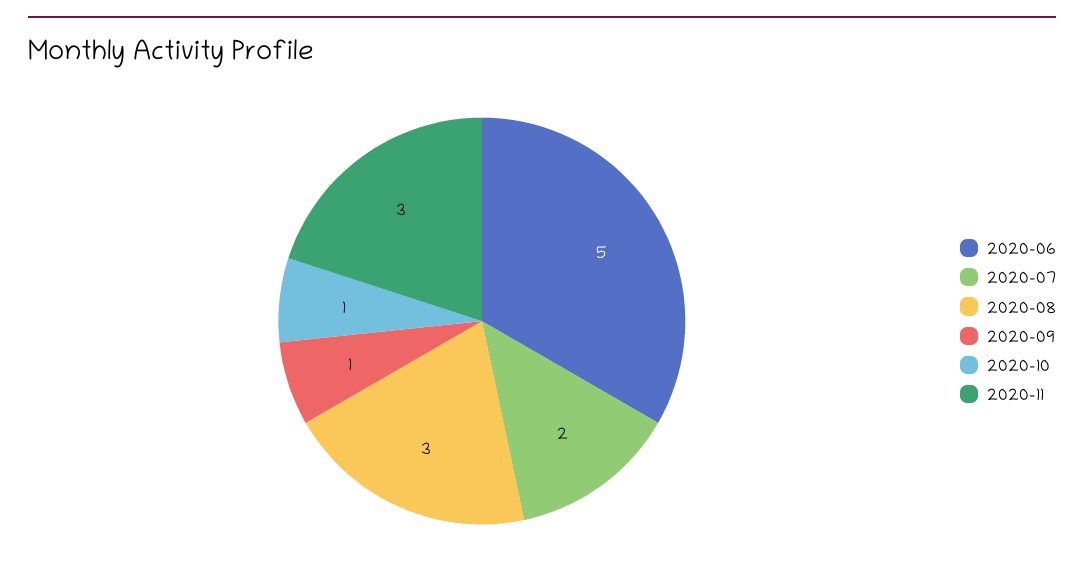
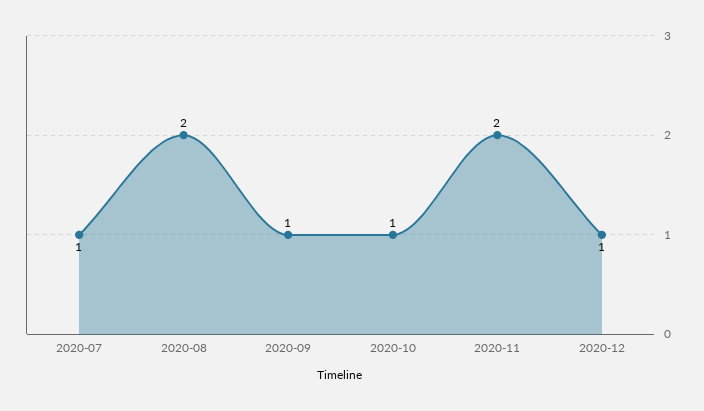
2020-06: 5 -> none
2020-07: 2 -> 1
2020-08: 3 -> 2
2020-11: 3 -> 2
2020-12: none -> 1

